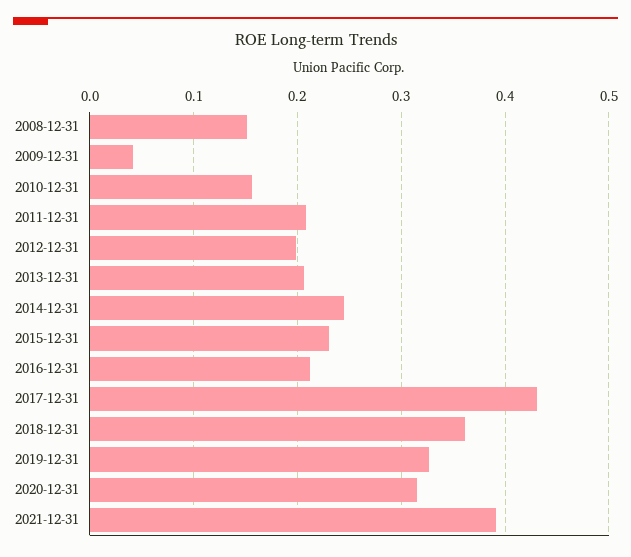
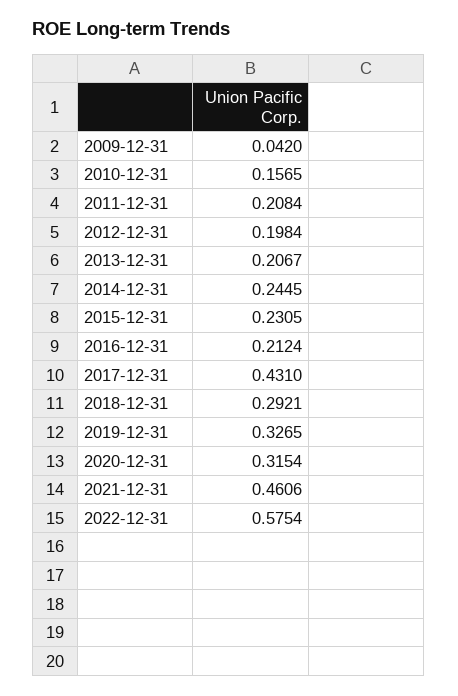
2008-12-31: 0.15 -> none
2018-12-31: 0.36 -> 0.2921
2021-12-31: 0.39 -> 0.4606
2022-12-31: none -> 0.5754

